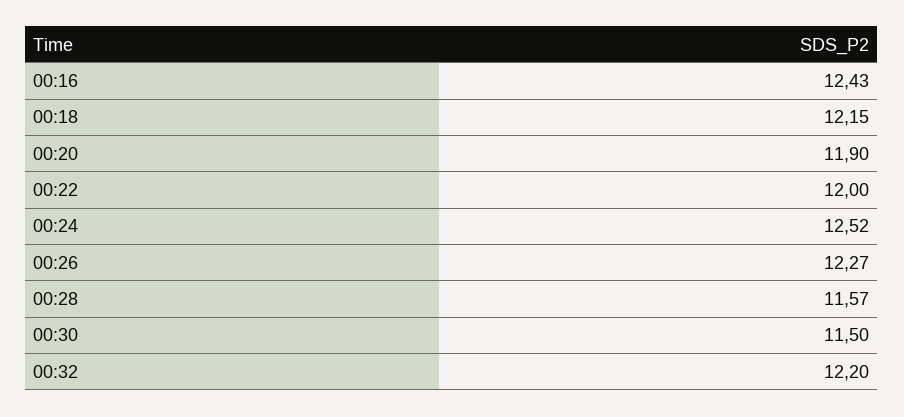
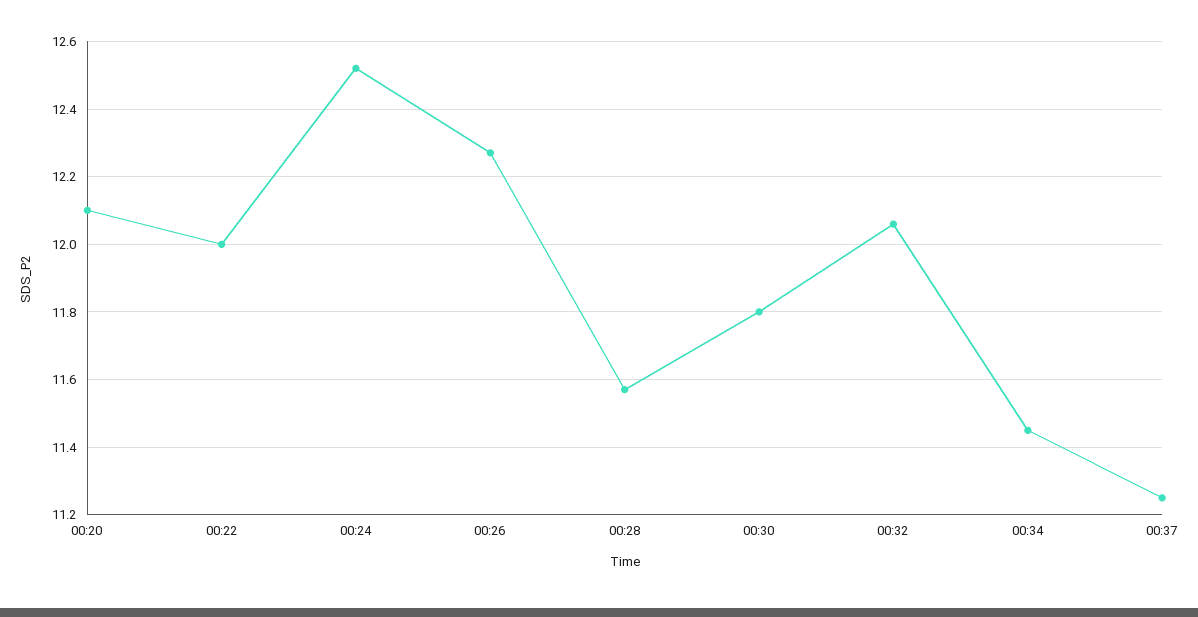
00:16: 12.43 -> none
00:18: 12.15 -> none
00:20: 11.9 -> 12.1
00:30: 11.5 -> 11.8
00:32: 12.2 -> 12.05
00:34: none -> 11.45
00:37: none -> 11.25

